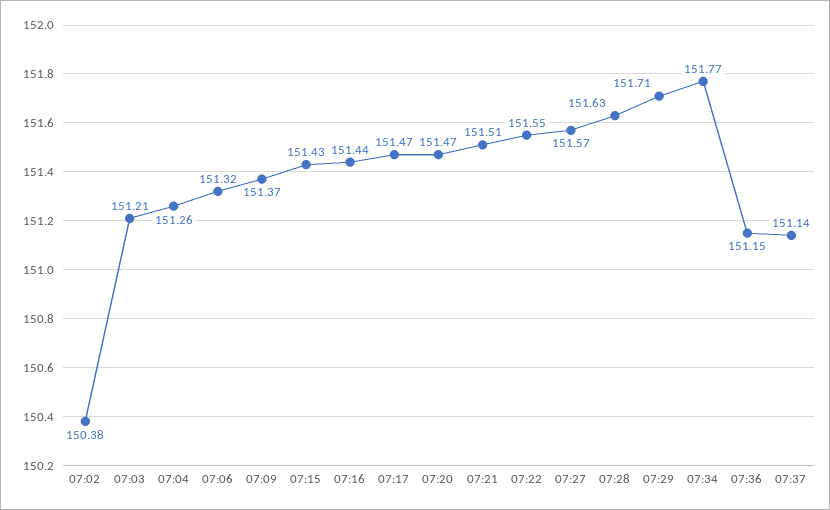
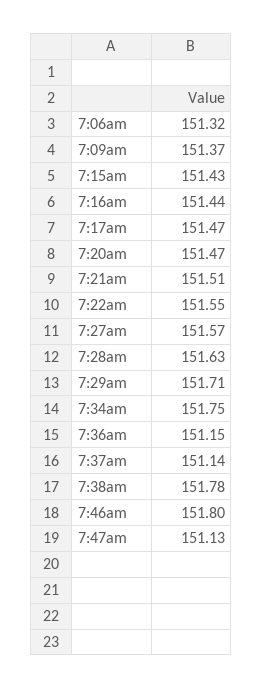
07:02: 150.38 -> none
07:03: 151.21 -> none
07:04: 151.26 -> none
07:34: 151.77 -> 151.75
7:38am: none -> 151.78
7:46am: none -> 151.8
7:47am: none -> 151.13

